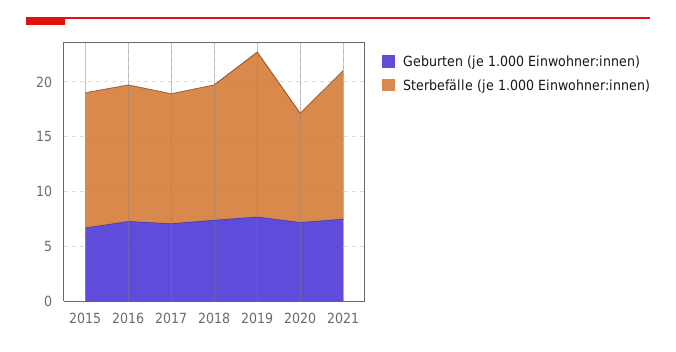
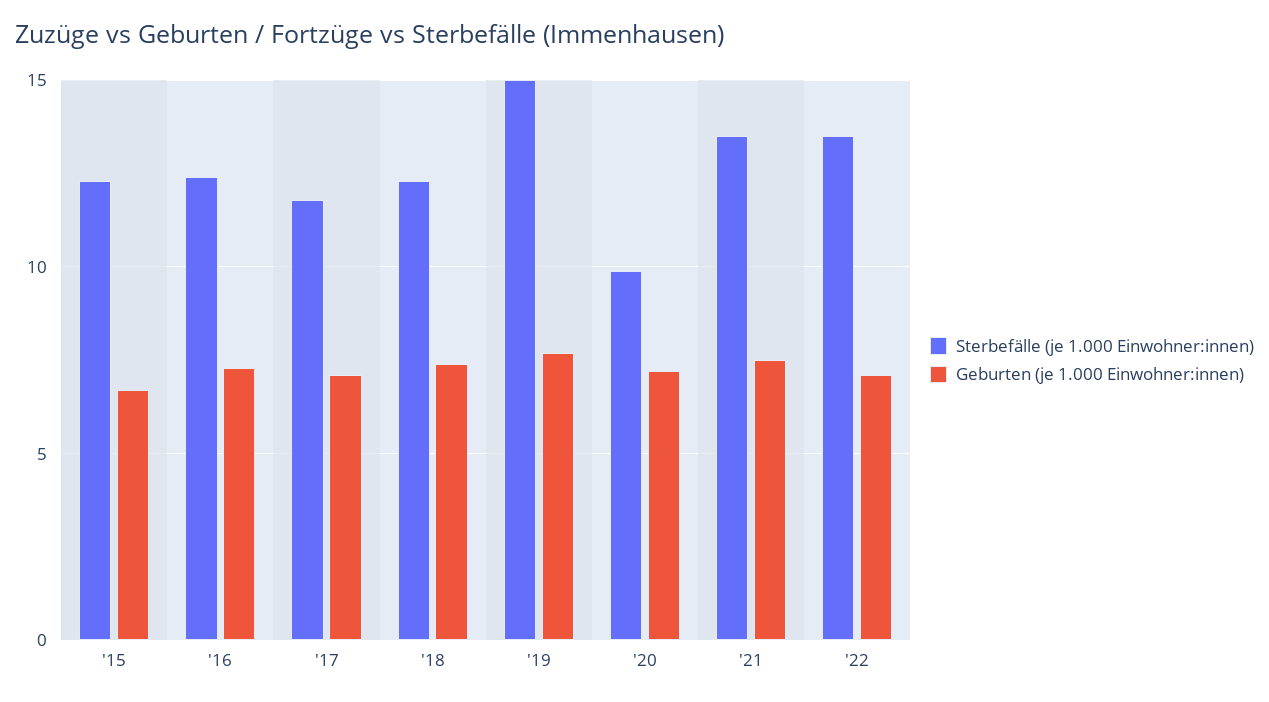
Sterbefälle (je 1.000 Einwohner:innen), '22: none -> 13.5
Geburten (je 1.000 Einwohner:innen), '22: none -> 7

